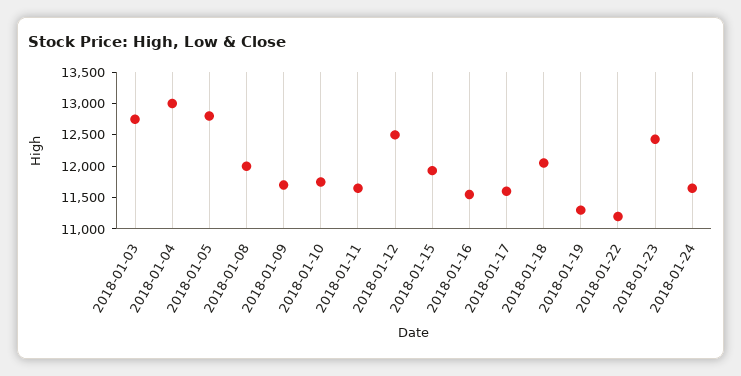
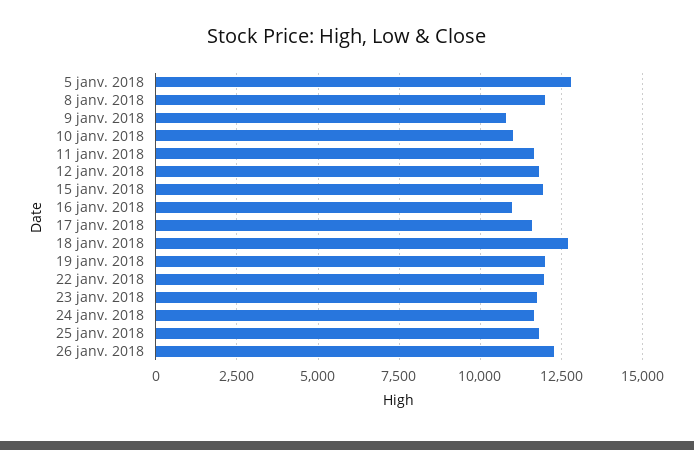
2018-01-03: 12750 -> none
2018-01-04: 13000 -> none
2018-01-09: 11750 -> 10750
2018-01-10: 11750 -> 11000
2018-01-12: 12500 -> 11750
2018-01-16: 11500 -> 11000
2018-01-18: 12000 -> 12750
2018-01-19: 11250 -> 12000
2018-01-22: 11250 -> 12000
2018-01-23: 12500 -> 11750
25 janv. 2018: none -> 11750
26 janv. 2018: none -> 12250

